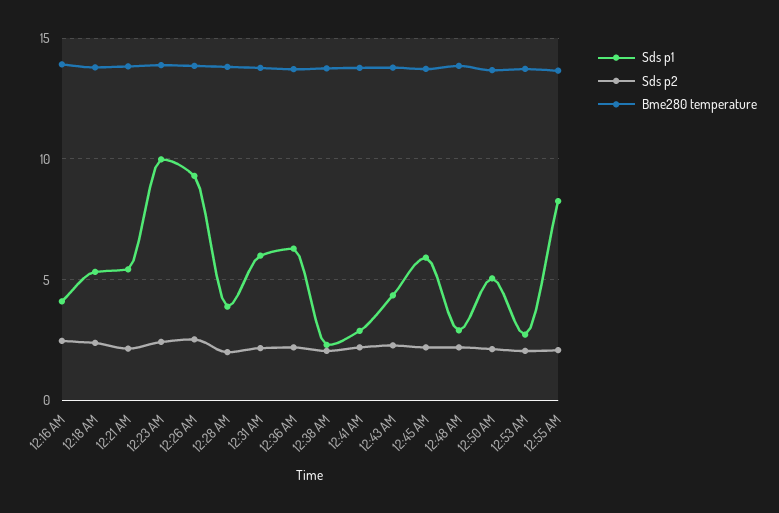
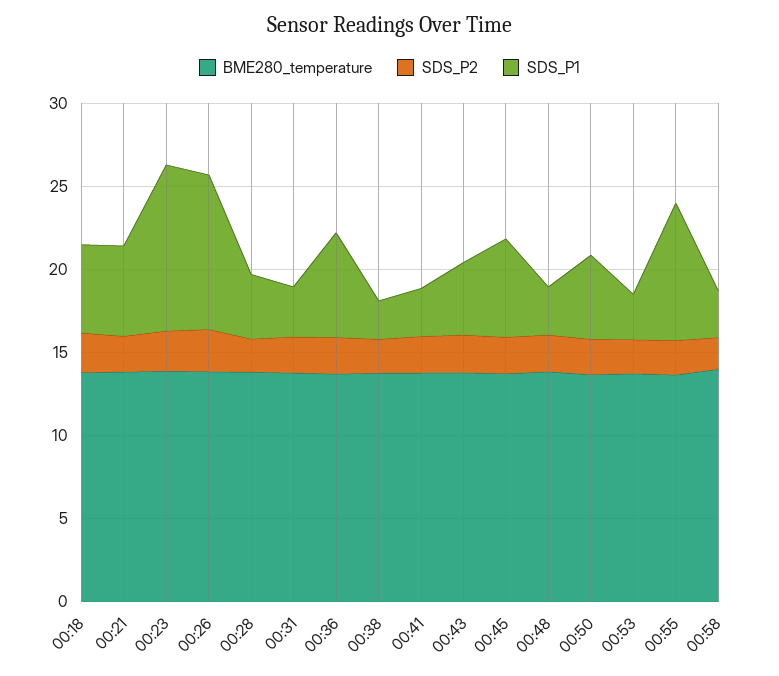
Sds p1, 12:16 AM: 4 -> none
Sds p2, 12:16 AM: 2.5 -> none
Bme280 temperature, 12:16 AM: 14 -> none
Sds p1, 12:31 AM: 6 -> 3
Bme280 temperature, 00:58: none -> 14
Sds p2, 00:58: none -> 2
Sds p1, 00:58: none -> 3

